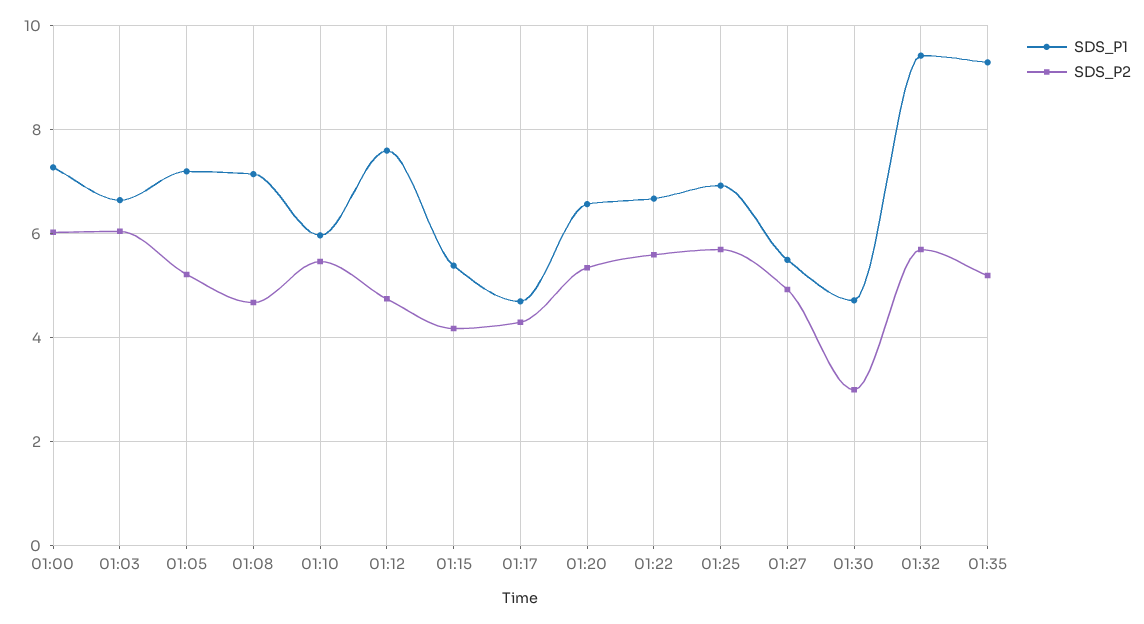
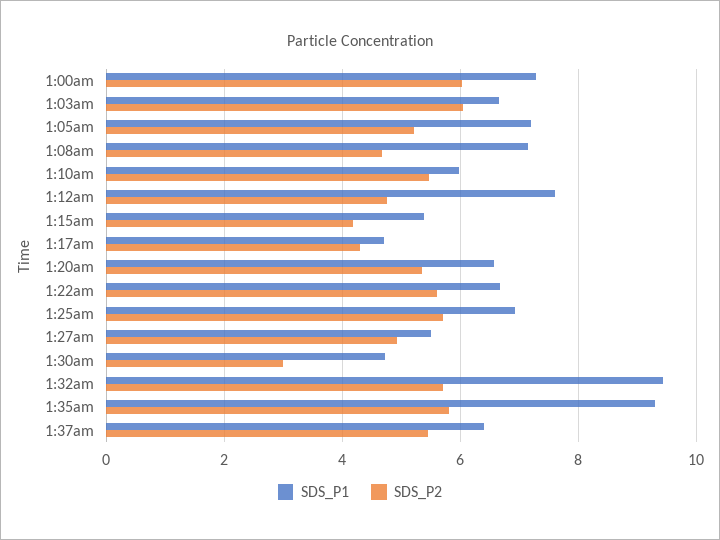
SDS_P2, 01:35: 5.2 -> 5.8
SDS_P1, 1:37am: none -> 6.4
SDS_P2, 1:37am: none -> 5.4

